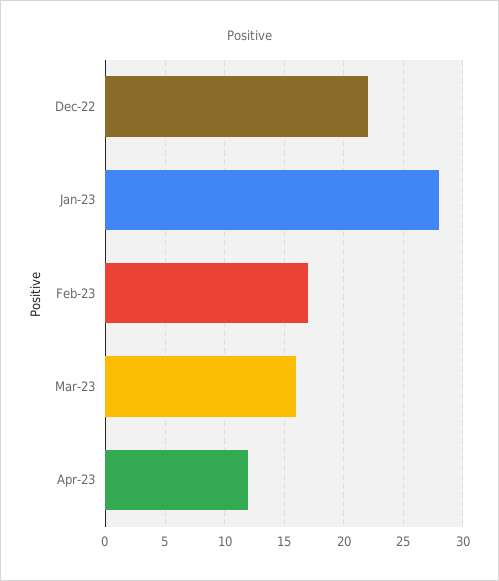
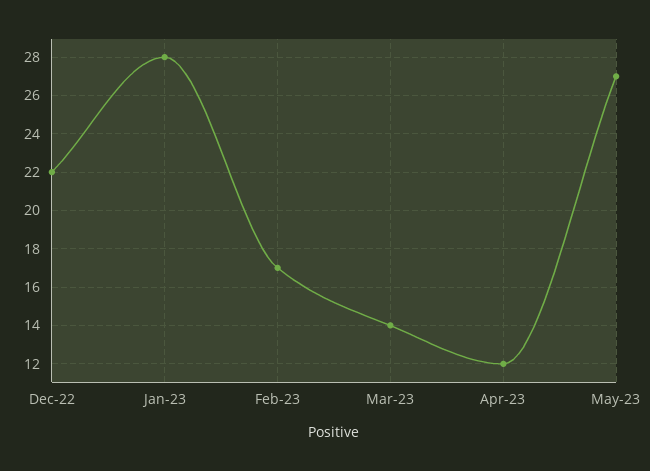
Mar-23: 16 -> 14
May-23: none -> 27

